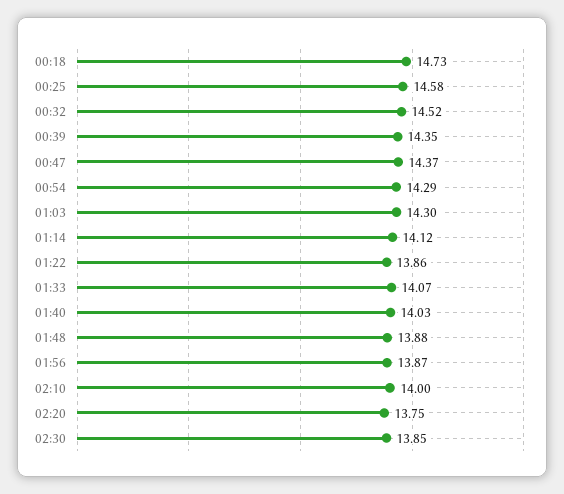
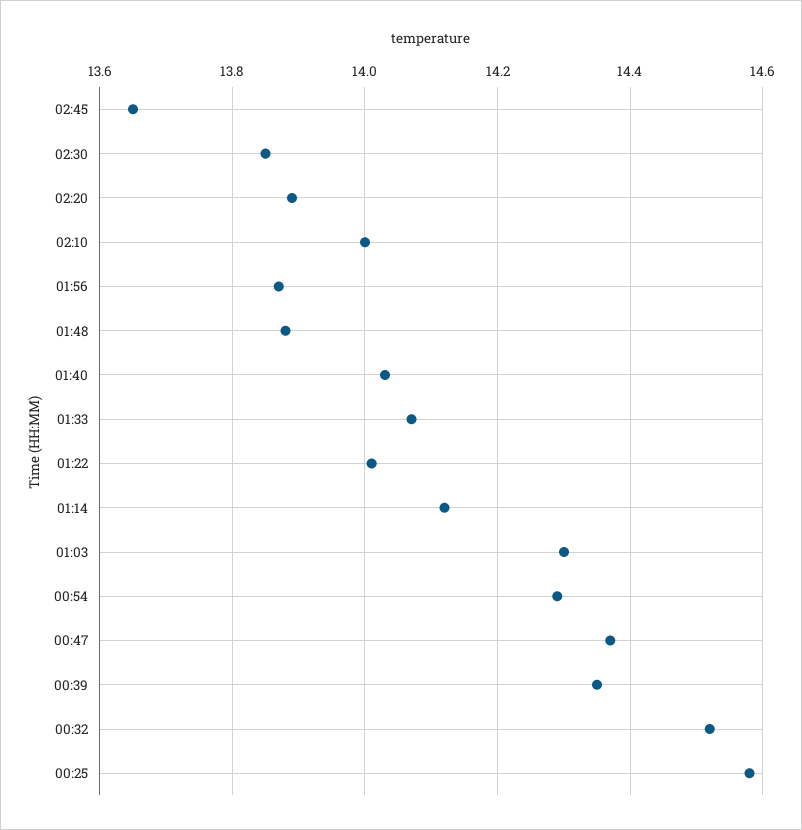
00:18: 14.73 -> none
01:22: 13.86 -> 14
02:20: 13.75 -> 13.9
02:45: none -> 13.65

